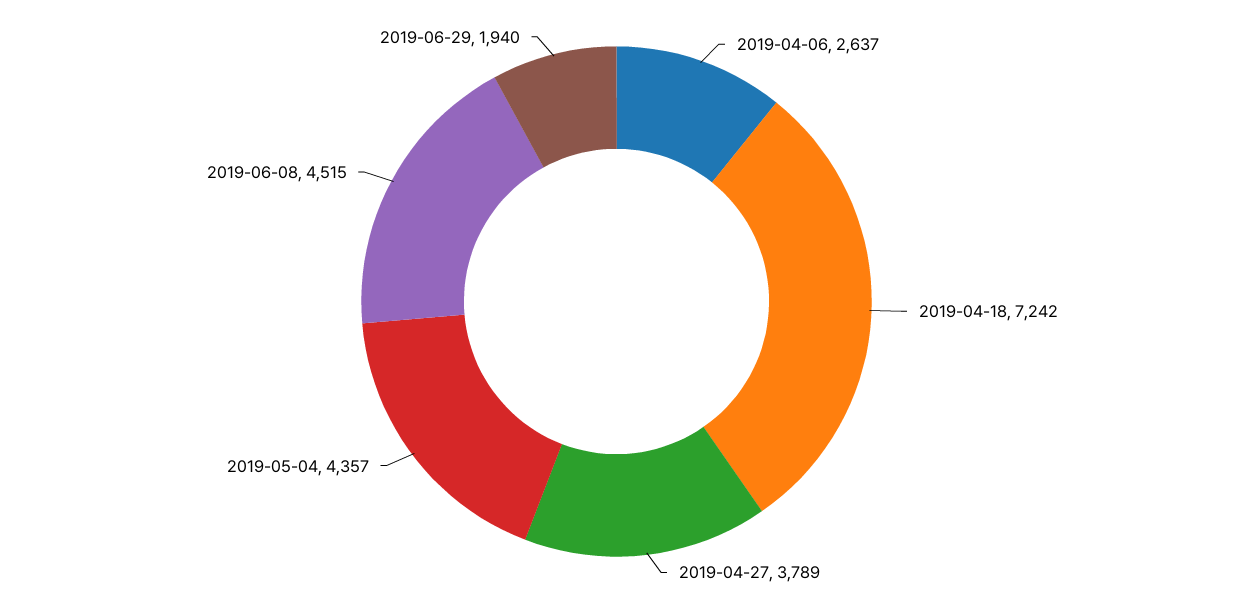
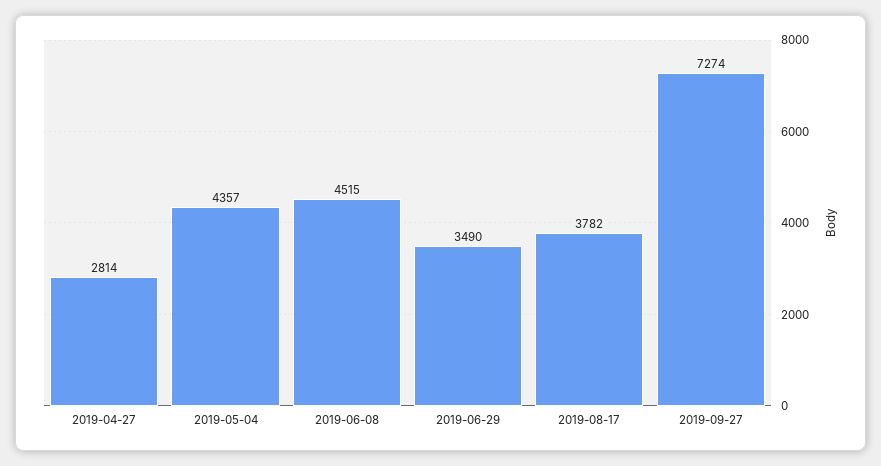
2019-04-06: 2637 -> none
2019-04-18: 7242 -> none
2019-04-27: 3789 -> 2814
2019-06-29: 1940 -> 3490
2019-08-17: none -> 3782
2019-09-27: none -> 7274

